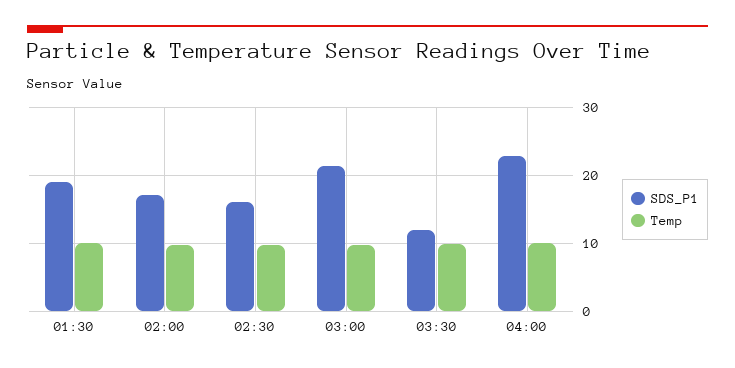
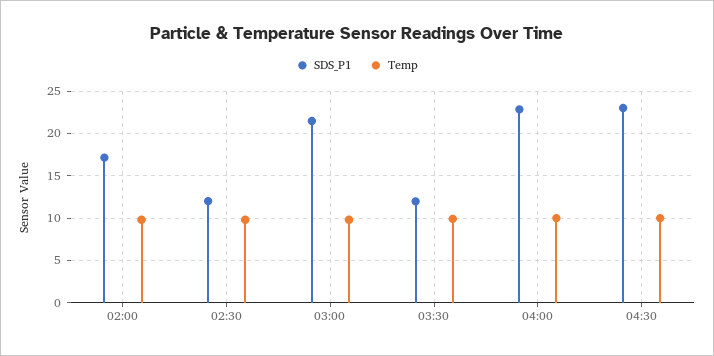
SDS_P1, 01:30: 19 -> none
Temp, 01:30: 10 -> none
SDS_P1, 02:30: 16 -> 12
SDS_P1, 04:30: none -> 23
Temp, 04:30: none -> 10

